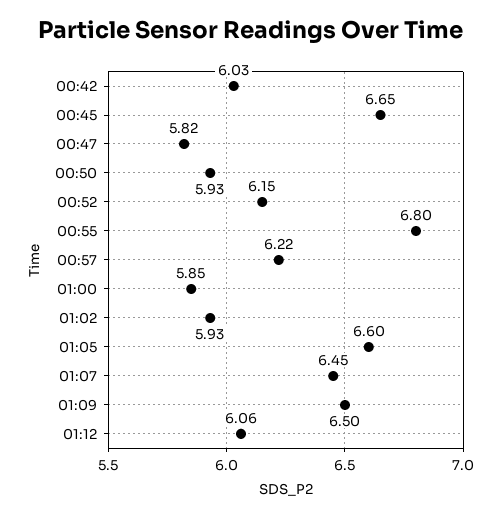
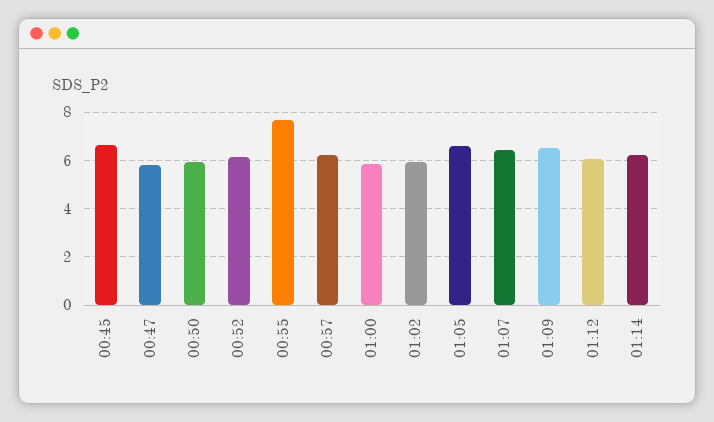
00:42: 6.03 -> none
00:55: 6.8 -> 7.75
01:14: none -> 6.25

